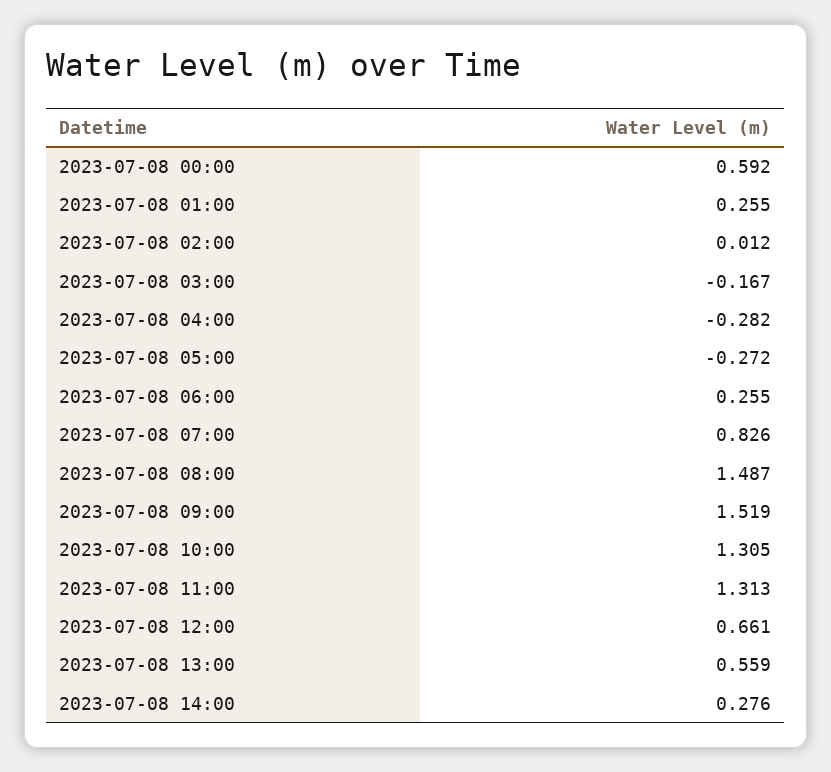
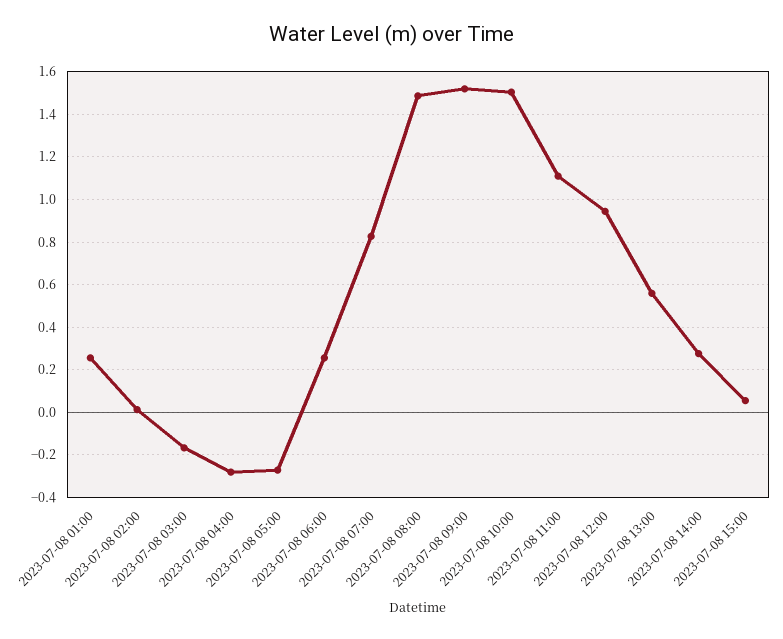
2023-07-08 00:00: 0.592 -> none
2023-07-08 10:00: 1.305 -> 1.5
2023-07-08 11:00: 1.313 -> 1.1
2023-07-08 12:00: 0.661 -> 0.95
2023-07-08 15:00: none -> 0.05

